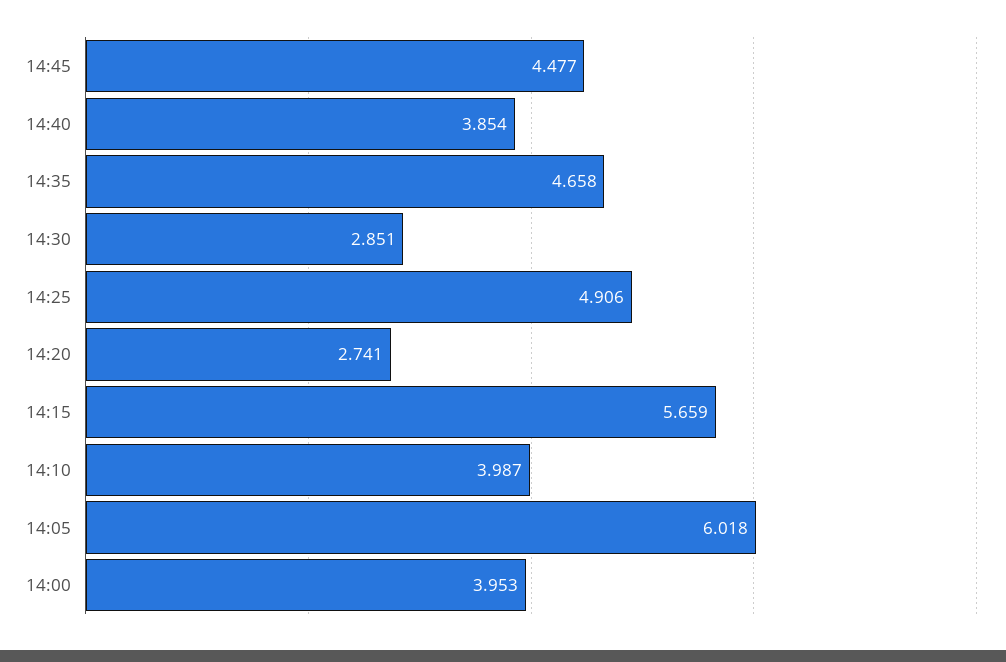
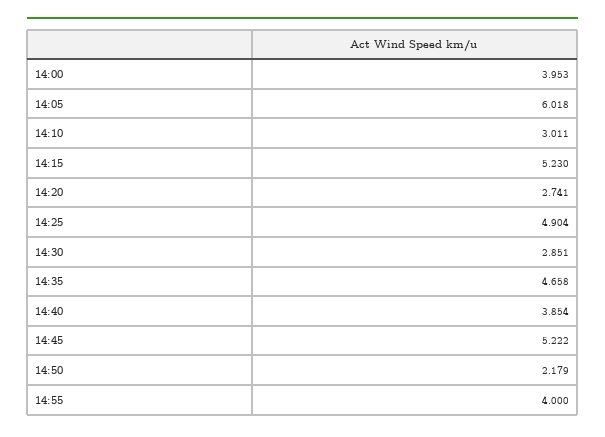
14:45: 4.477 -> 5.222
14:25: 4.906 -> 4.904
14:15: 5.659 -> 5.23
14:10: 3.987 -> 3.011
14:50: none -> 2.179
14:55: none -> 4

